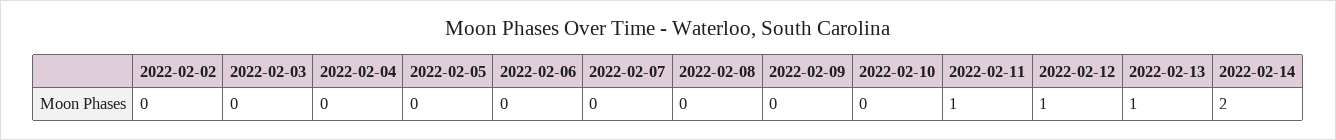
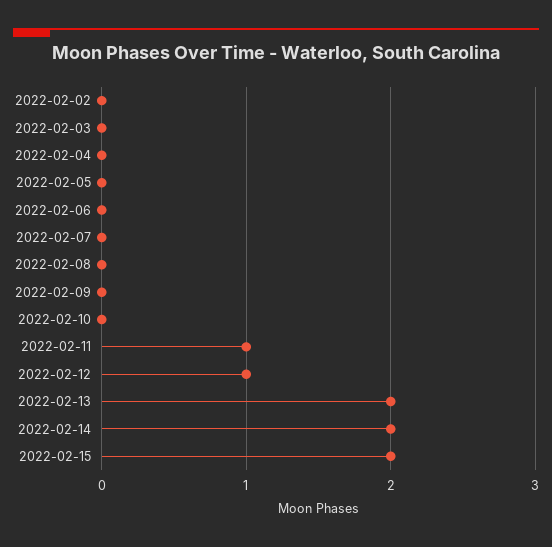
2022-02-13: 1 -> 2
2022-02-15: none -> 2

